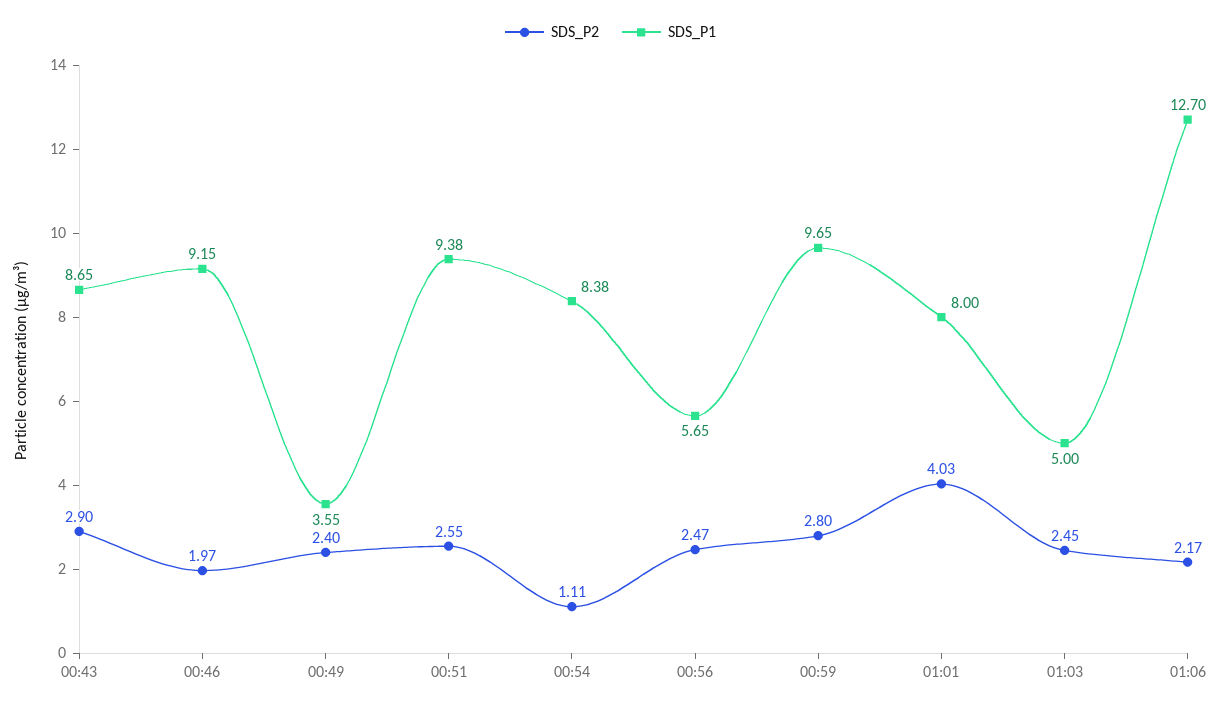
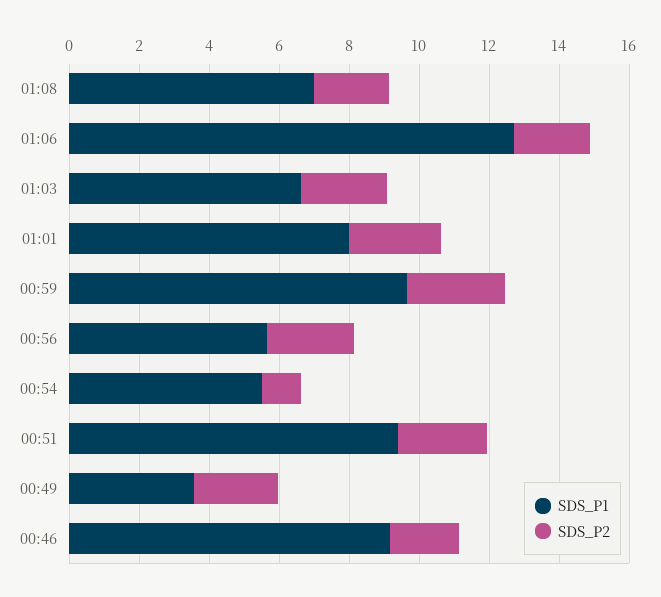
SDS_P2, 00:43: 2.9 -> none
SDS_P1, 00:43: 8.65 -> none
SDS_P1, 00:54: 8.38 -> 5.5
SDS_P2, 01:01: 4.03 -> 2.5
SDS_P1, 01:03: 5 -> 6.5
SDS_P1, 01:08: none -> 7
SDS_P2, 01:08: none -> 2

